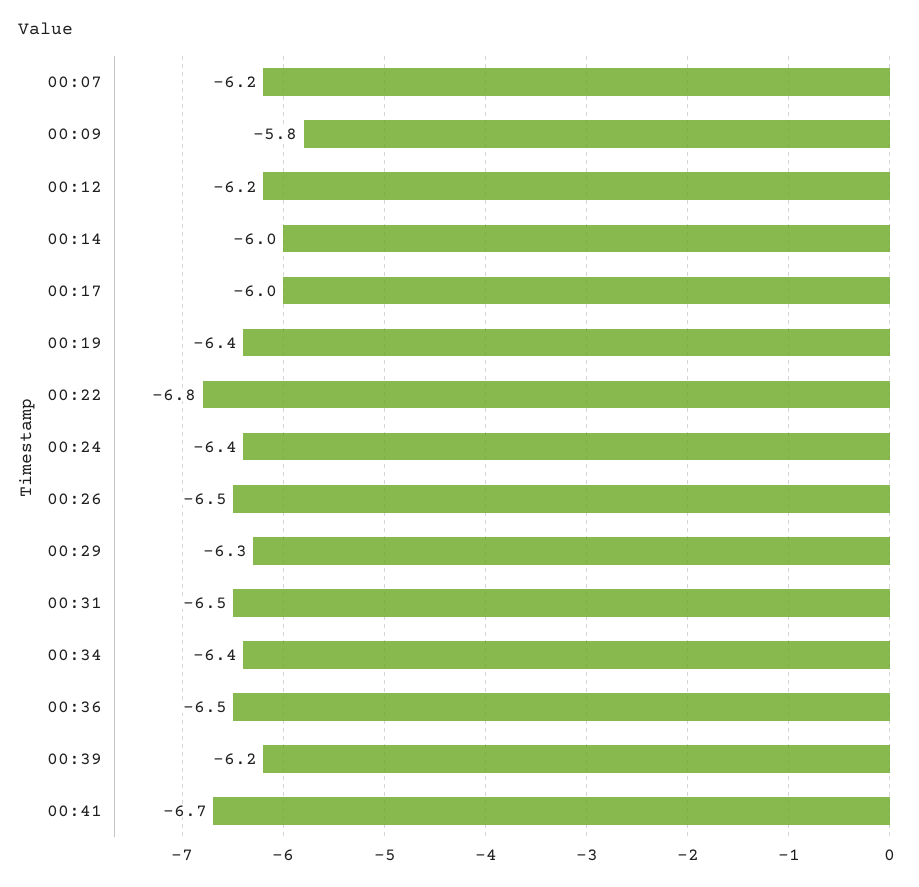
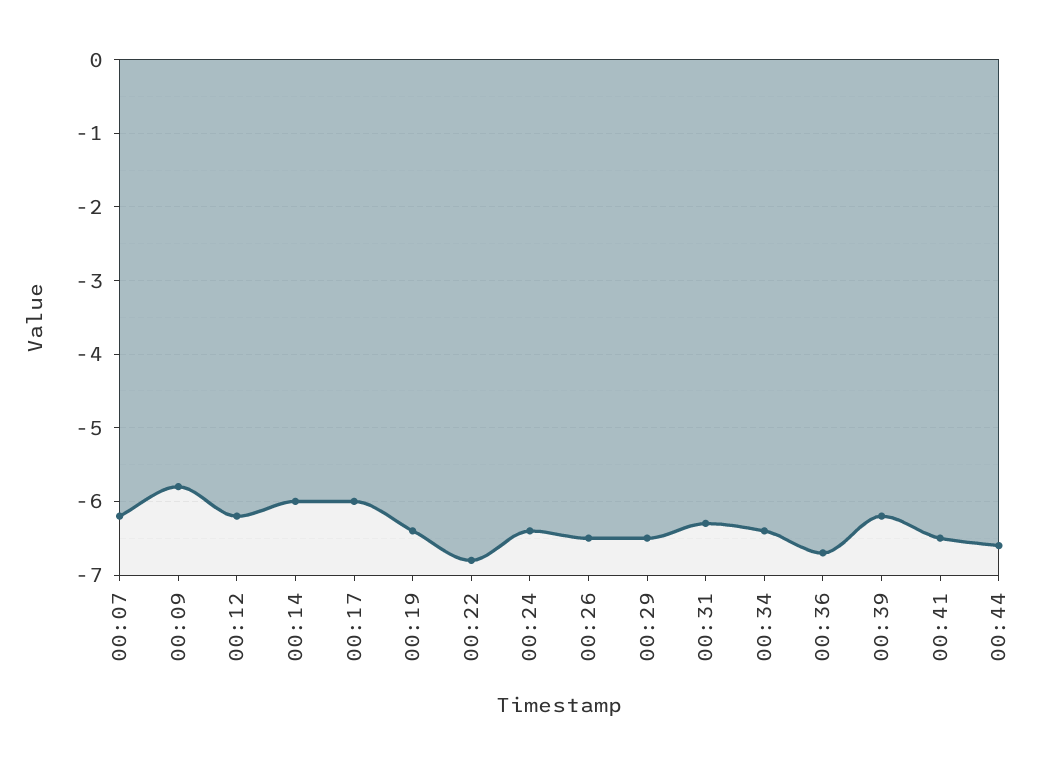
00:29: -6.3 -> -6.5
00:31: -6.5 -> -6.3
00:36: -6.5 -> -6.7
00:41: -6.7 -> -6.5
00:44: none -> -6.6

